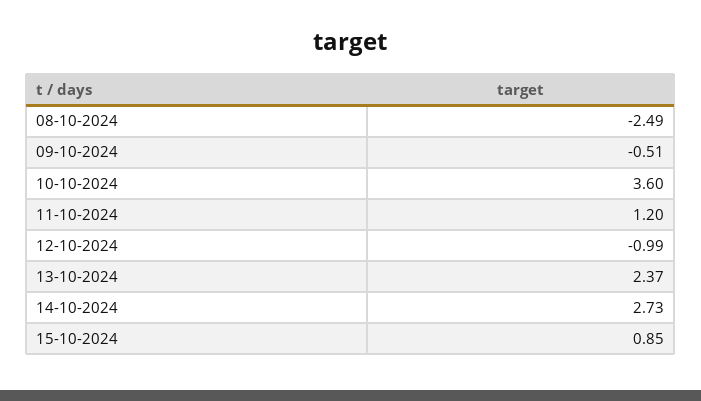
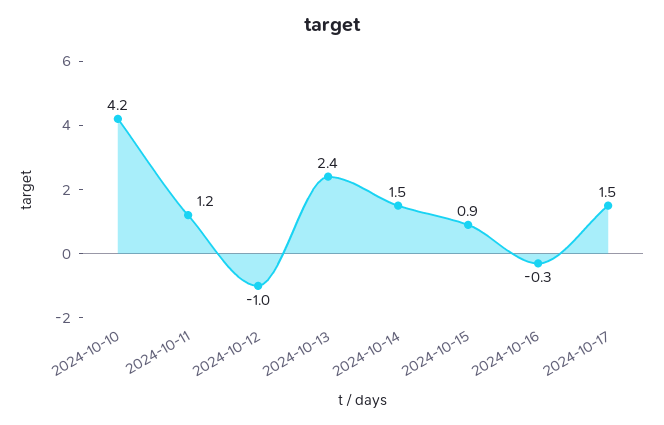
08-10-2024: -2.49 -> none
09-10-2024: -0.51 -> none
10-10-2024: 3.6 -> 4.2
14-10-2024: 2.73 -> 1.5
2024-10-16: none -> -0.3
2024-10-17: none -> 1.5

